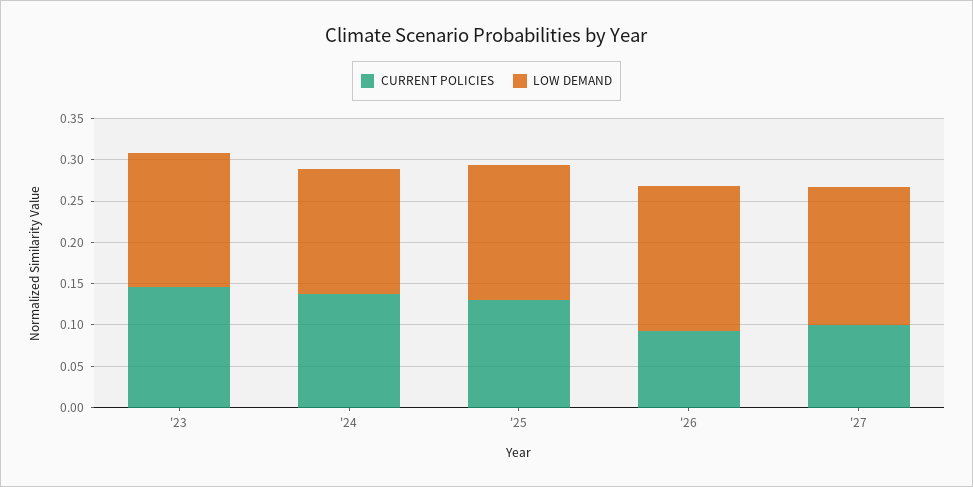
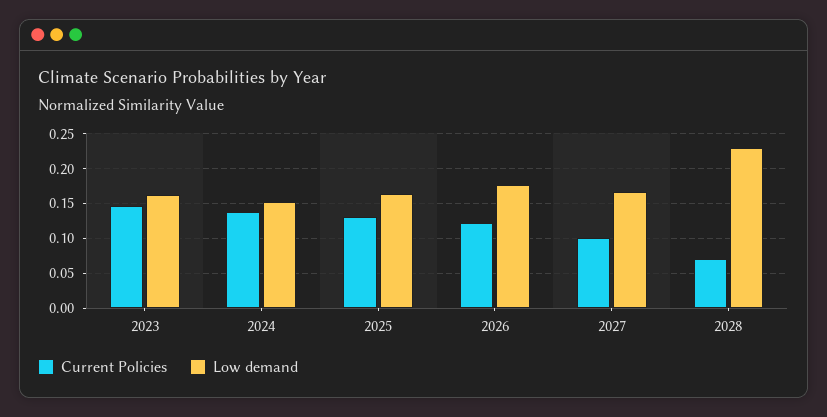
CURRENT POLICIES, '26: 0.09 -> 0.12
CURRENT POLICIES, 2028: none -> 0.07
LOW DEMAND, 2028: none -> 0.23

